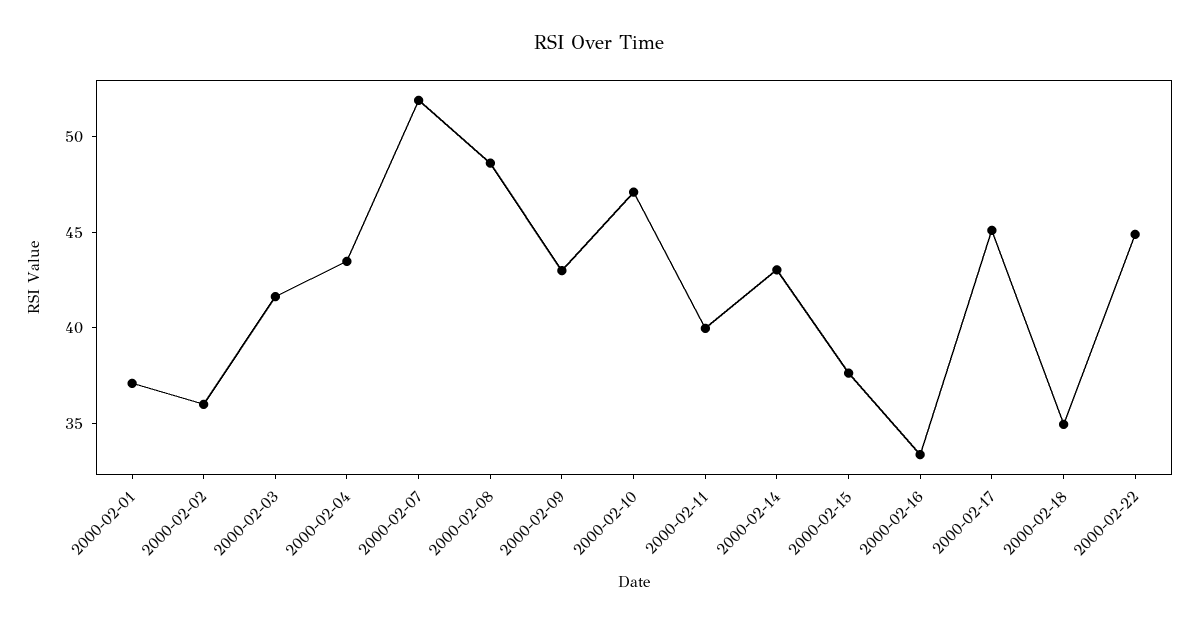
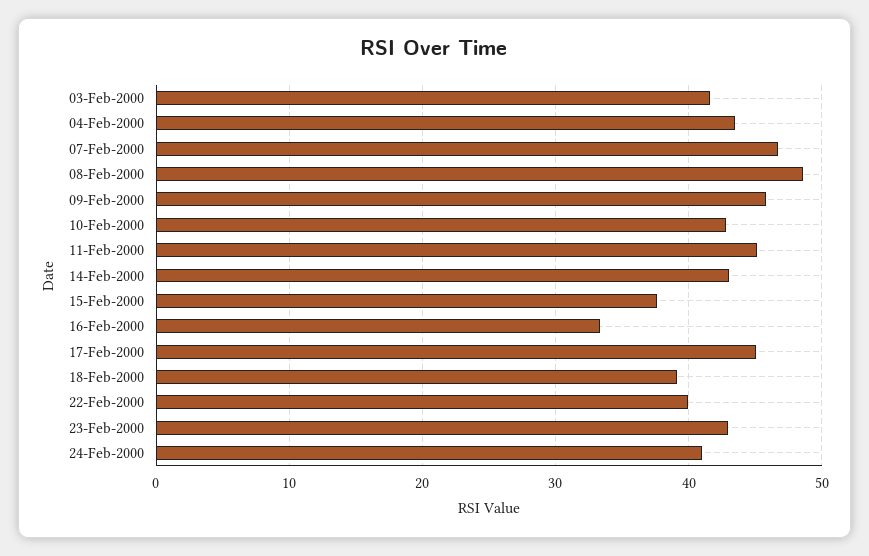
2000-02-01: 37 -> none
2000-02-02: 36 -> none
2000-02-07: 52 -> 47
2000-02-09: 43 -> 46
2000-02-10: 47 -> 43
2000-02-11: 40 -> 45
2000-02-18: 35 -> 39
2000-02-22: 45 -> 40
23-Feb-2000: none -> 43
24-Feb-2000: none -> 41

